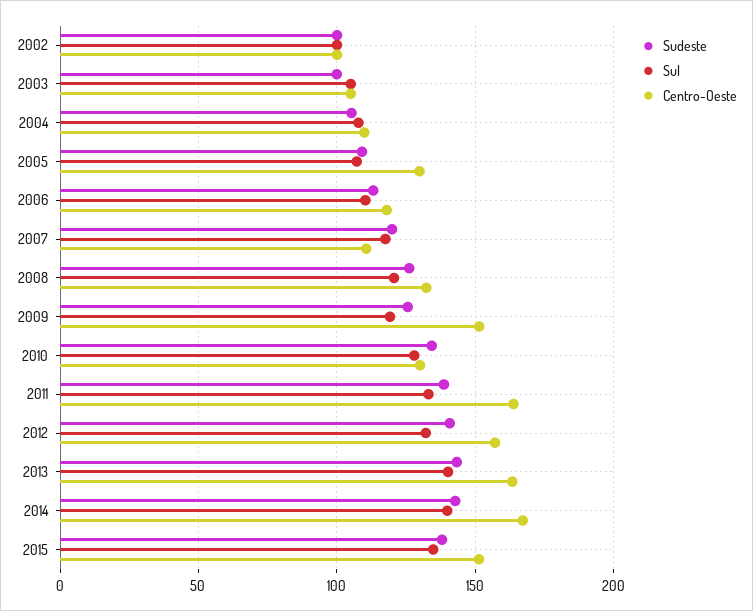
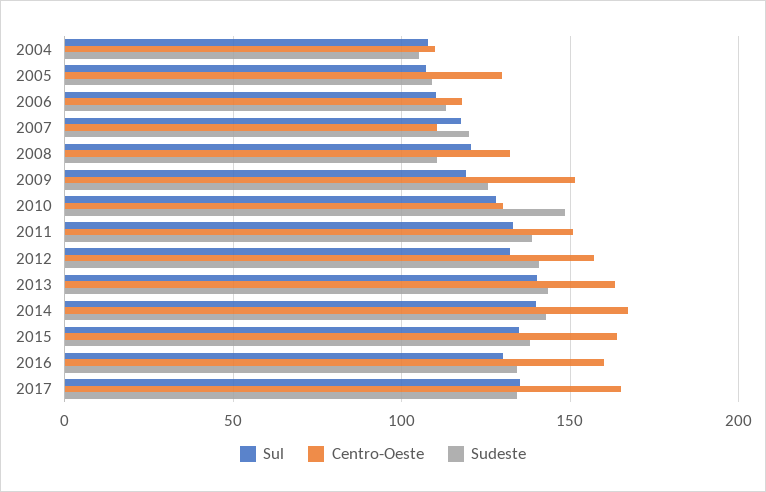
Sudeste, 2002: 100 -> none
Sul, 2002: 100 -> none
Centro-Oeste, 2002: 100 -> none
Sudeste, 2003: 100 -> none
Sul, 2003: 105 -> none
Centro-Oeste, 2003: 105 -> none
Sudeste, 2008: 125 -> 110
Sudeste, 2010: 135 -> 150
Centro-Oeste, 2011: 165 -> 150
Centro-Oeste, 2015: 150 -> 165
Sul, 2016: none -> 130
Centro-Oeste, 2016: none -> 160
Sudeste, 2016: none -> 135
Sul, 2017: none -> 135
Centro-Oeste, 2017: none -> 165
Sudeste, 2017: none -> 135

